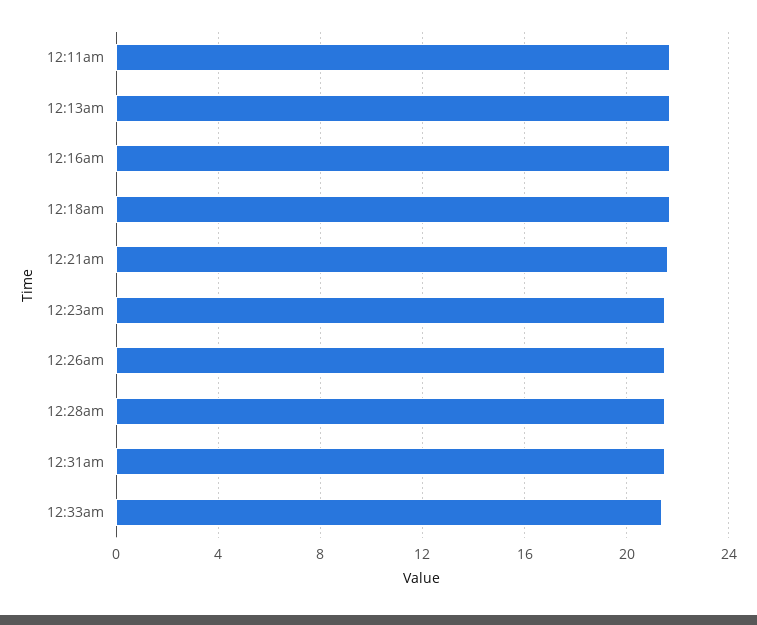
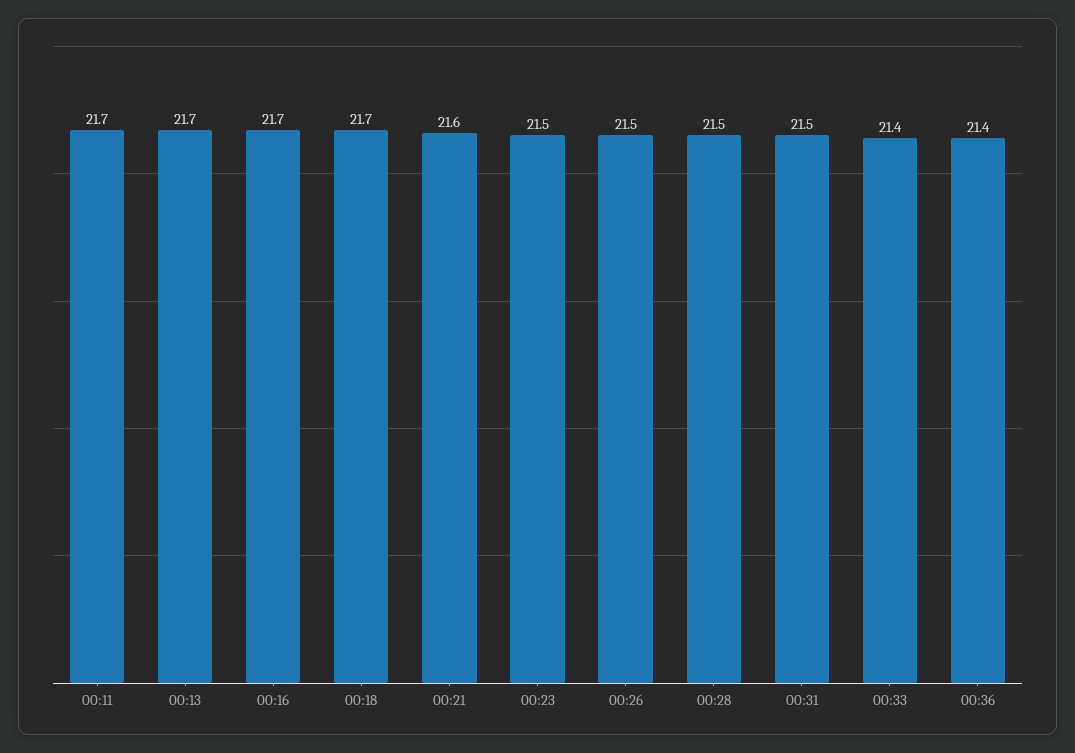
00:36: none -> 21.4

